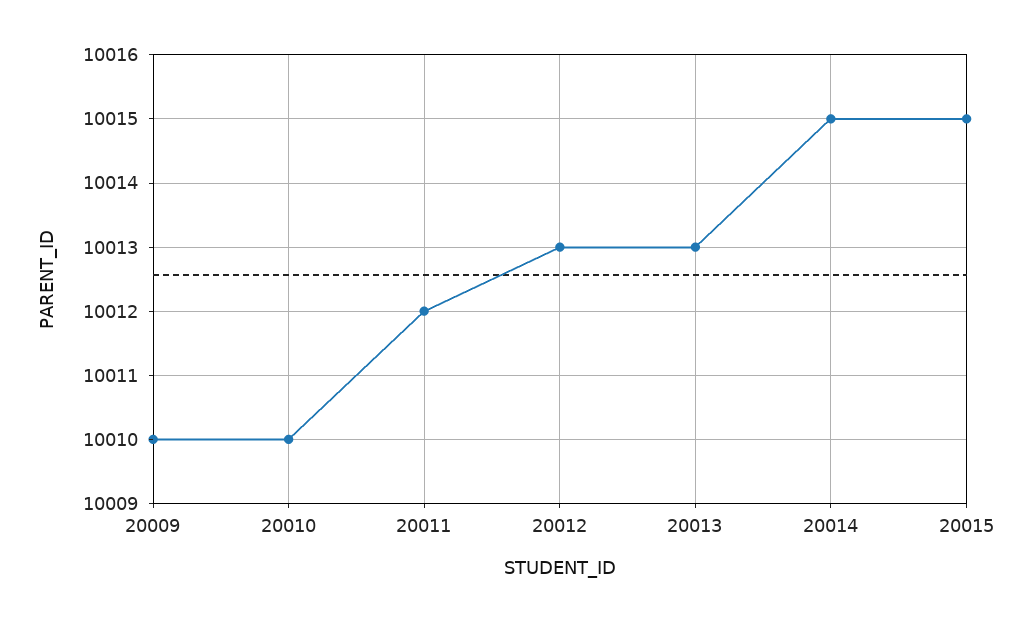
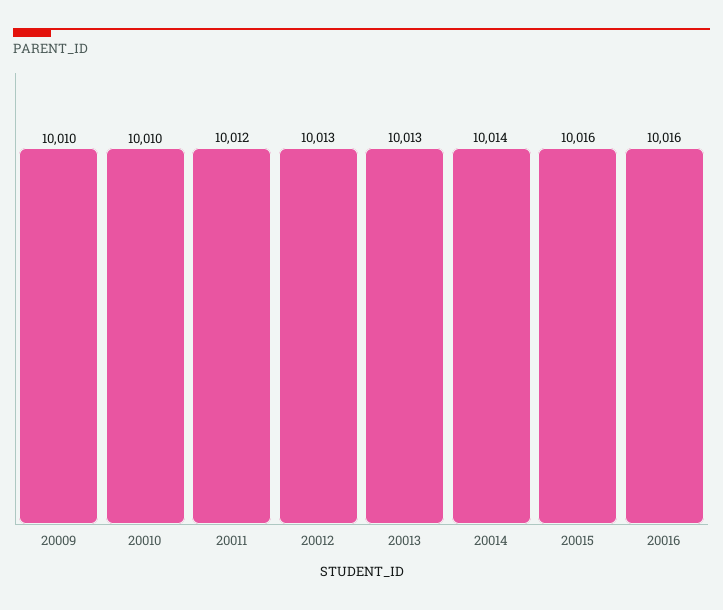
20014: 10015 -> 10014
20015: 10015 -> 10016
20016: none -> 10016

